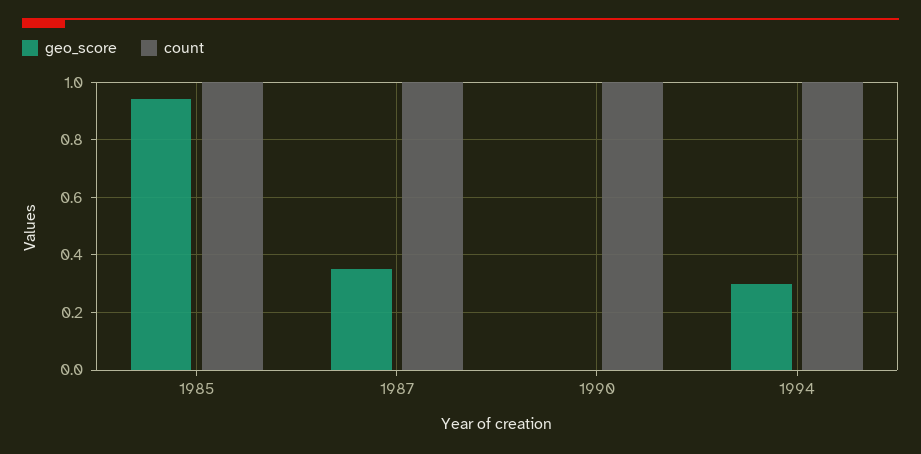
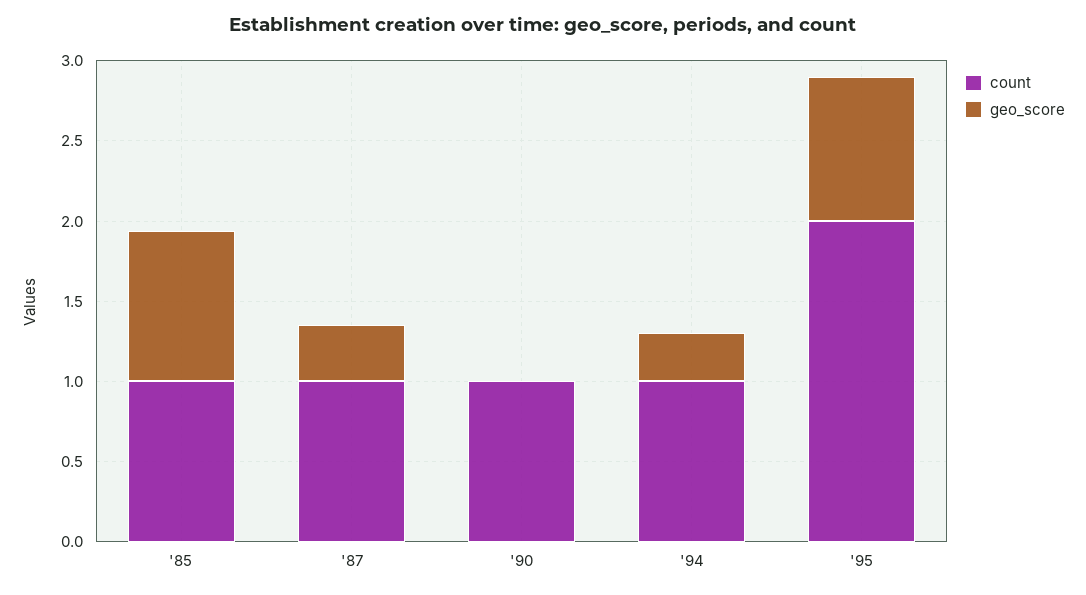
count, '95: none -> 2
geo_score, '95: none -> 0.9

